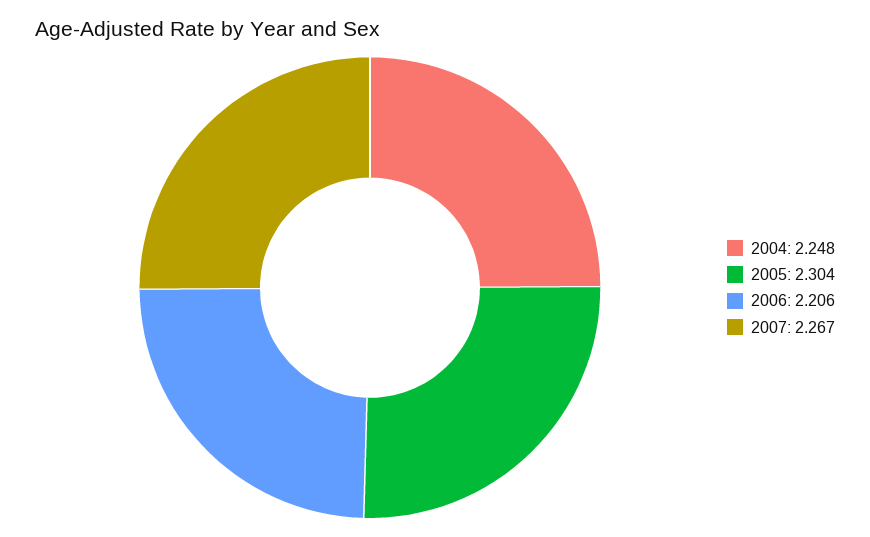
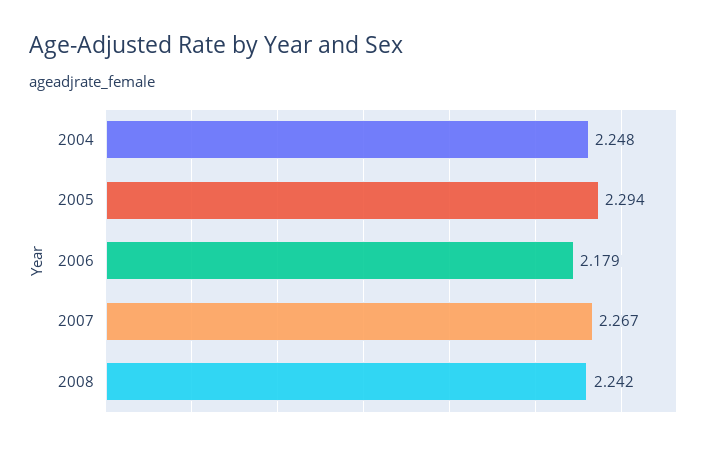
2005: 2.304 -> 2.294
2006: 2.206 -> 2.179
2008: none -> 2.242

